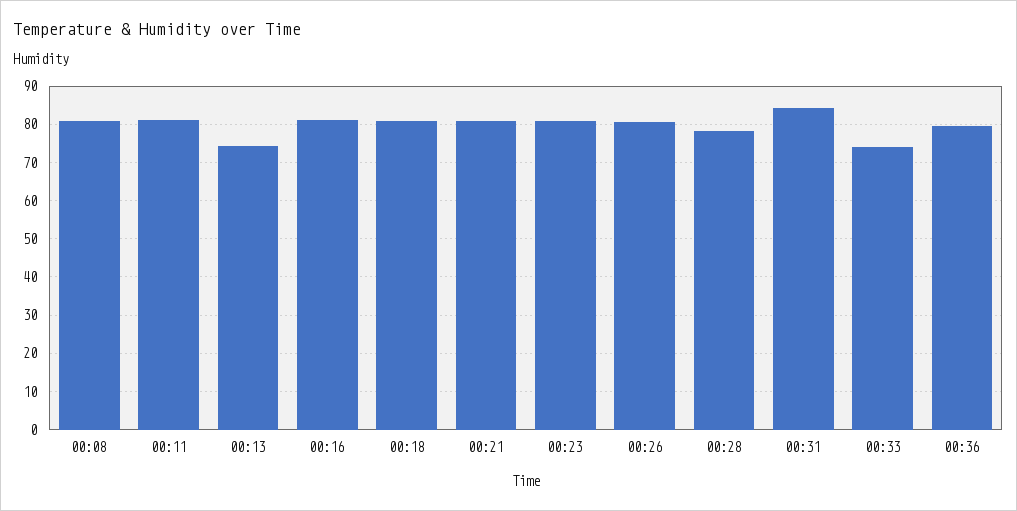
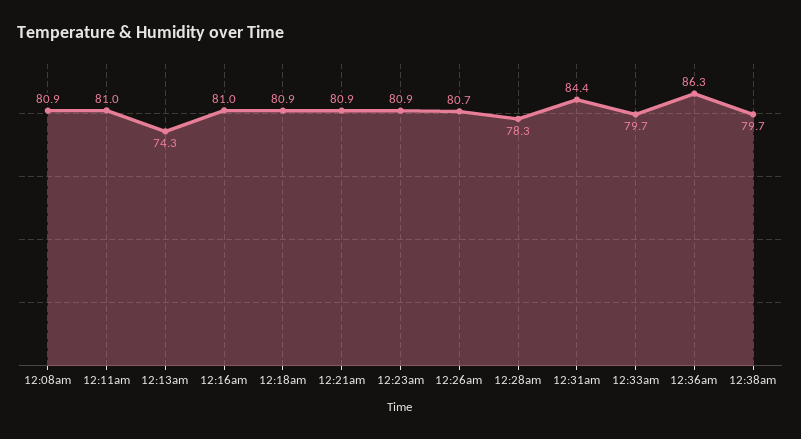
00:33: 74 -> 79.7
00:36: 80 -> 86.3
12:38am: none -> 79.7

